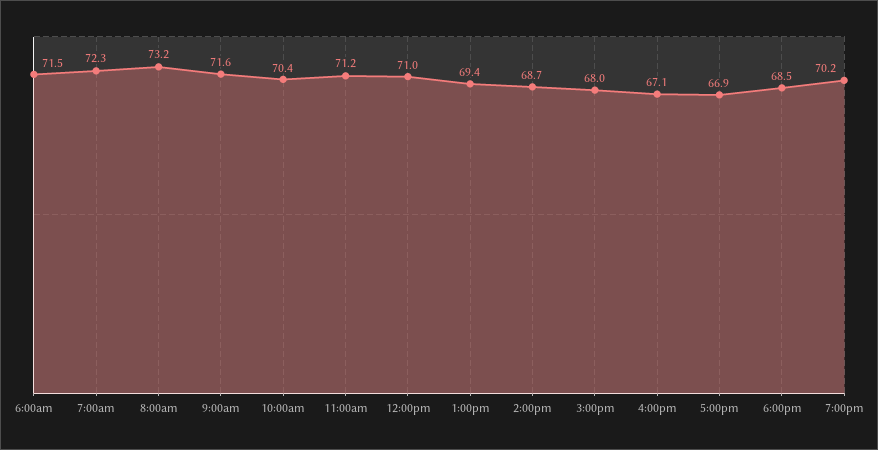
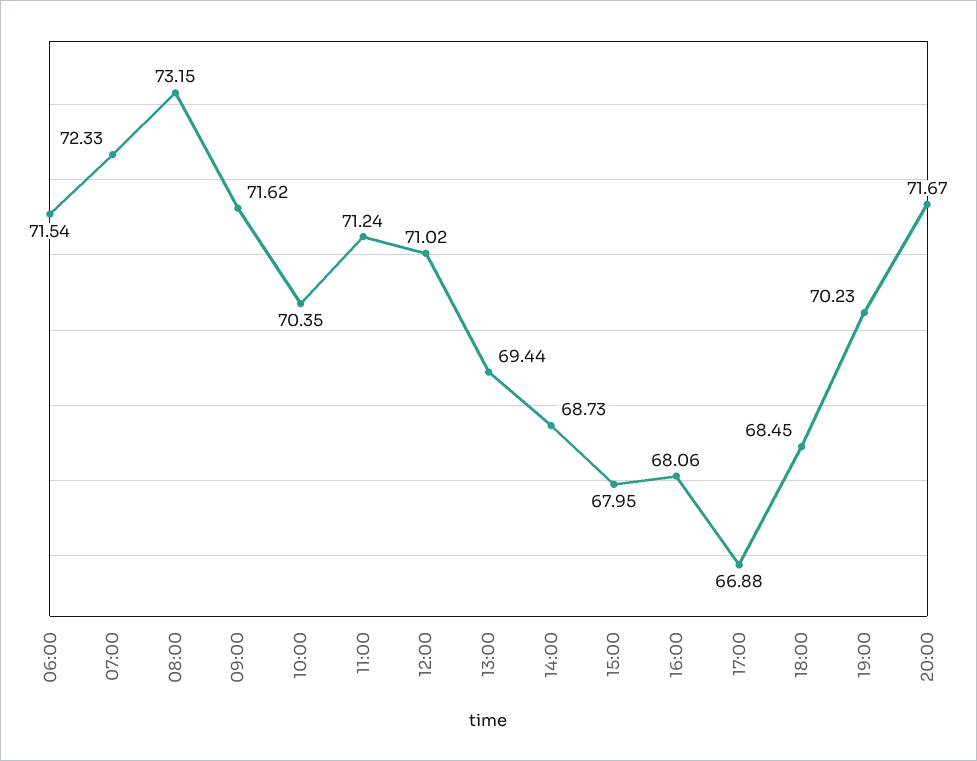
4:00pm: 67.1 -> 68.06
20:00: none -> 71.67

